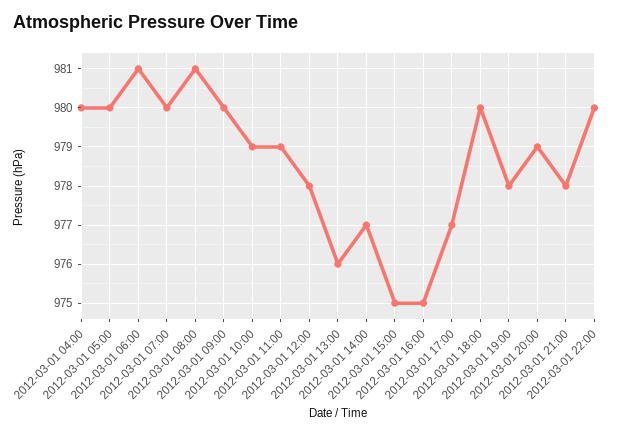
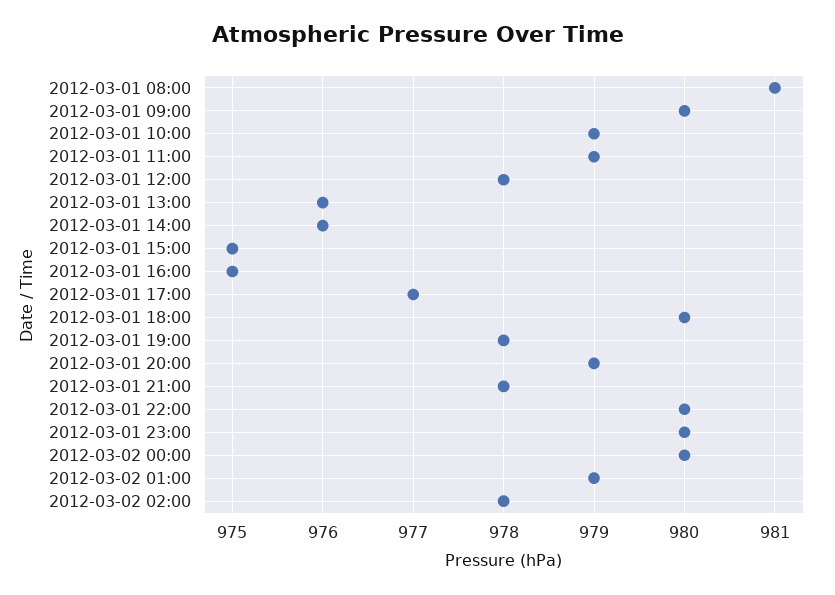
2012-03-01 04:00: 980 -> none
2012-03-01 05:00: 980 -> none
2012-03-01 06:00: 981 -> none
2012-03-01 07:00: 980 -> none
2012-03-01 14:00: 977 -> 976
2012-03-01 23:00: none -> 980
2012-03-02 00:00: none -> 980
2012-03-02 01:00: none -> 979
2012-03-02 02:00: none -> 978

